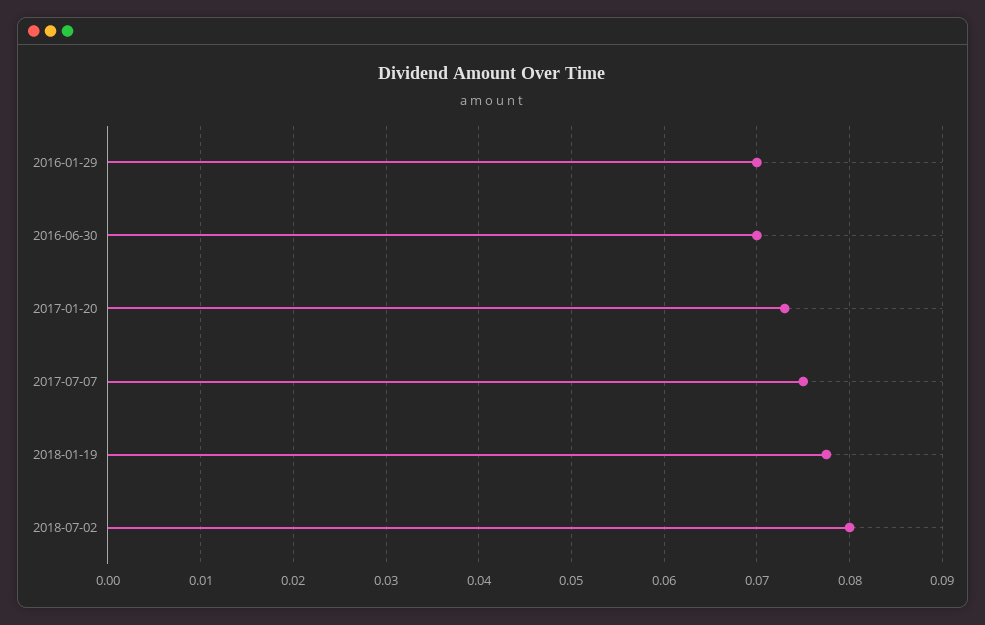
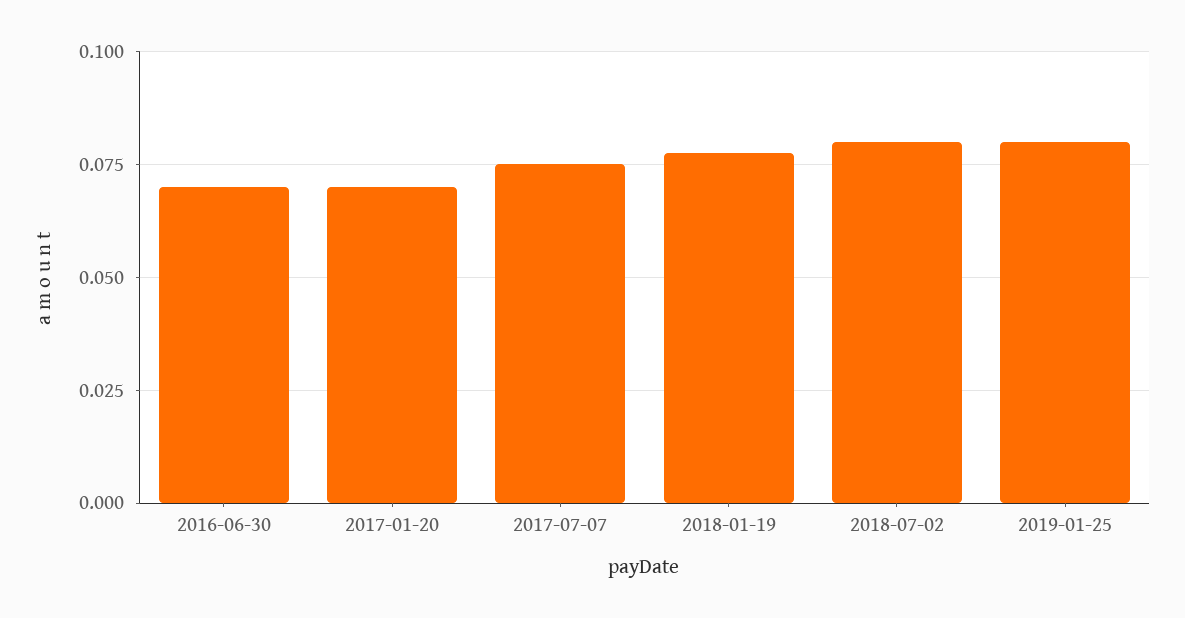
2016-01-29: 0.07 -> none
2017-01-20: 0.073 -> 0.07
2019-01-25: none -> 0.08

